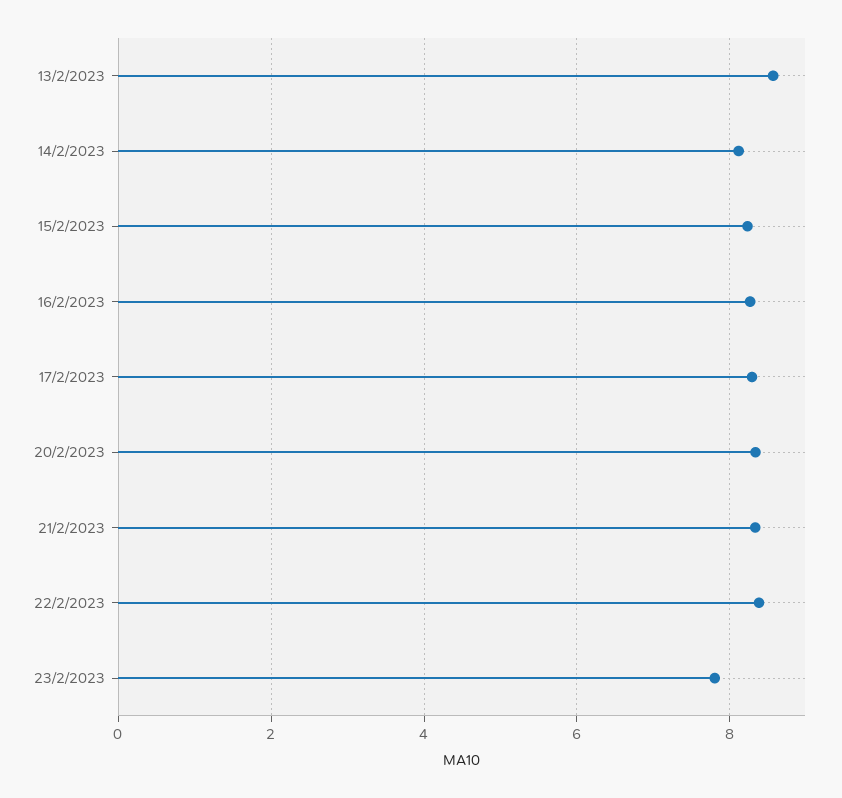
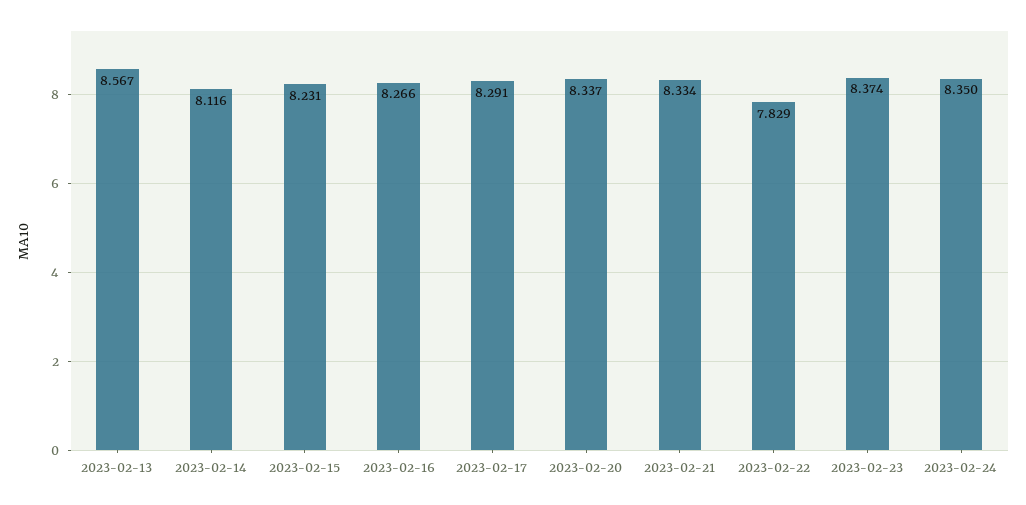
22/2/2023: 8.4 -> 7.829
23/2/2023: 7.8 -> 8.374
2023-02-24: none -> 8.35

